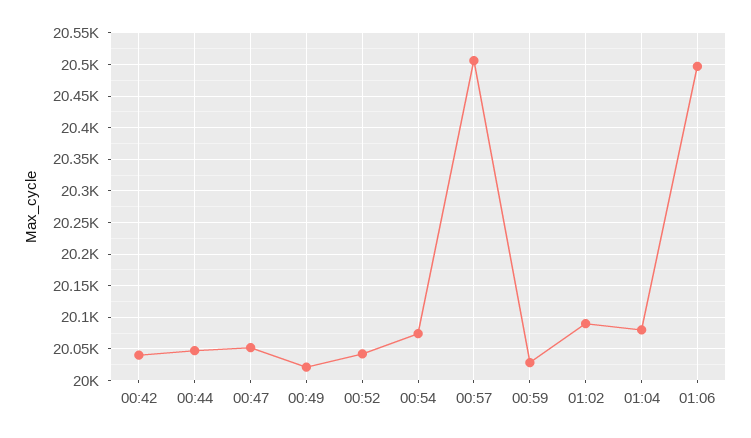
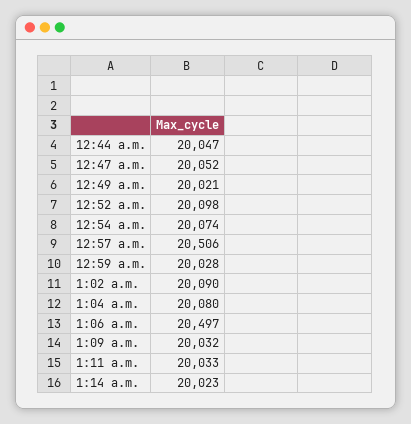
00:42: 20040 -> none
00:52: 20040 -> 20098
1:09 a.m.: none -> 20032
1:11 a.m.: none -> 20033
1:14 a.m.: none -> 20023

